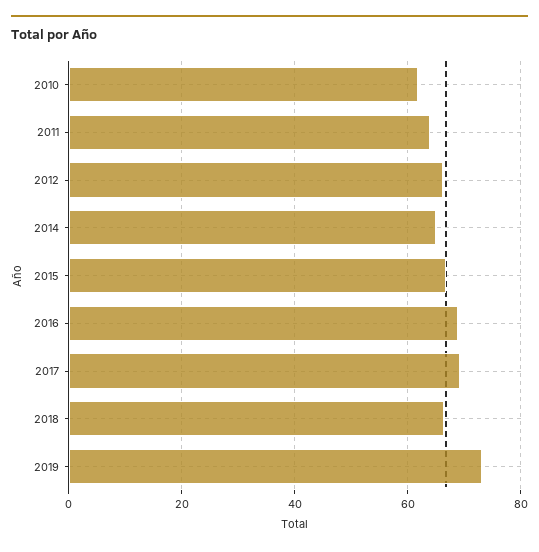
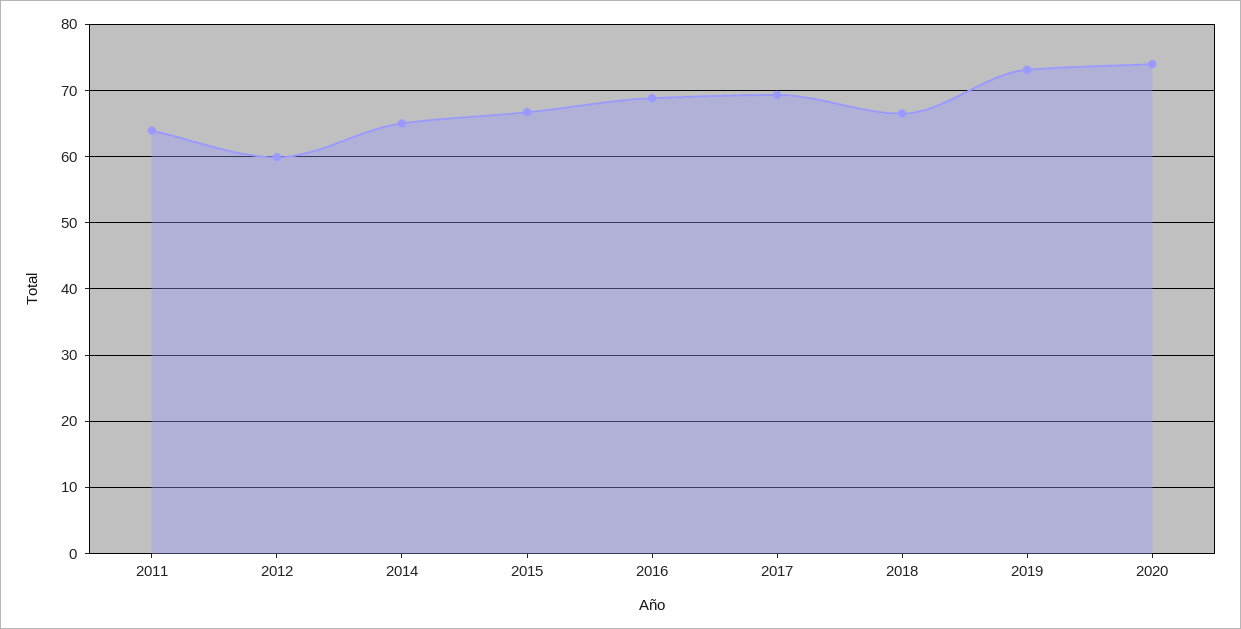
2010: 62 -> none
2012: 66 -> 60
2020: none -> 74

